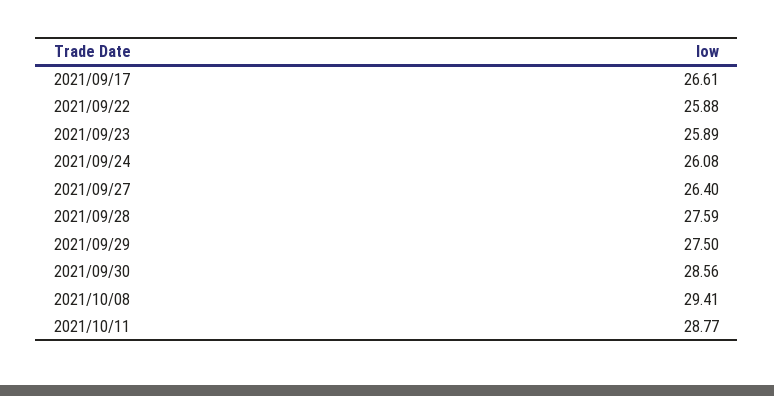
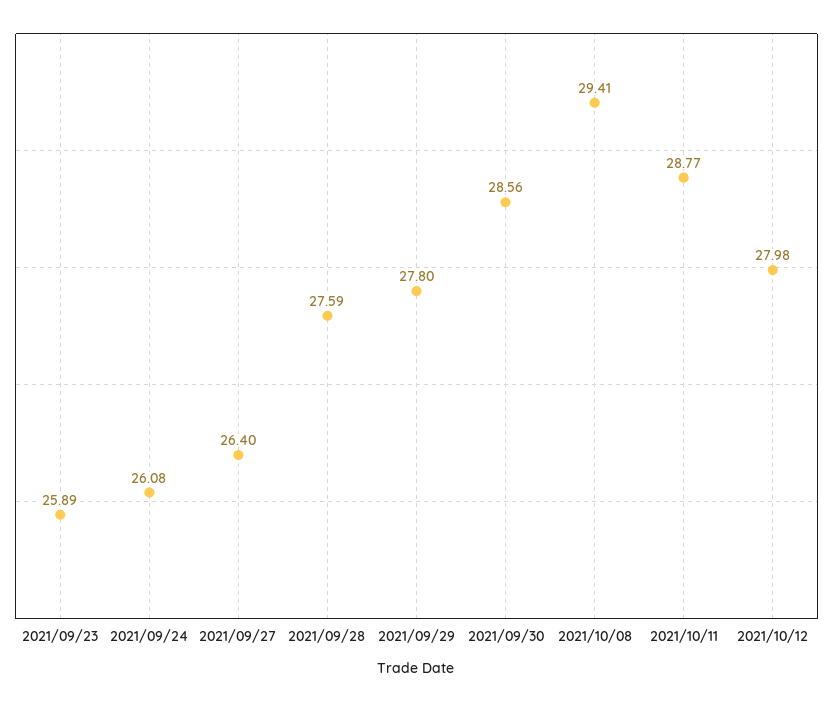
2021/09/17: 26.61 -> none
2021/09/22: 25.88 -> none
2021/09/29: 27.5 -> 27.8
2021/10/12: none -> 27.98

